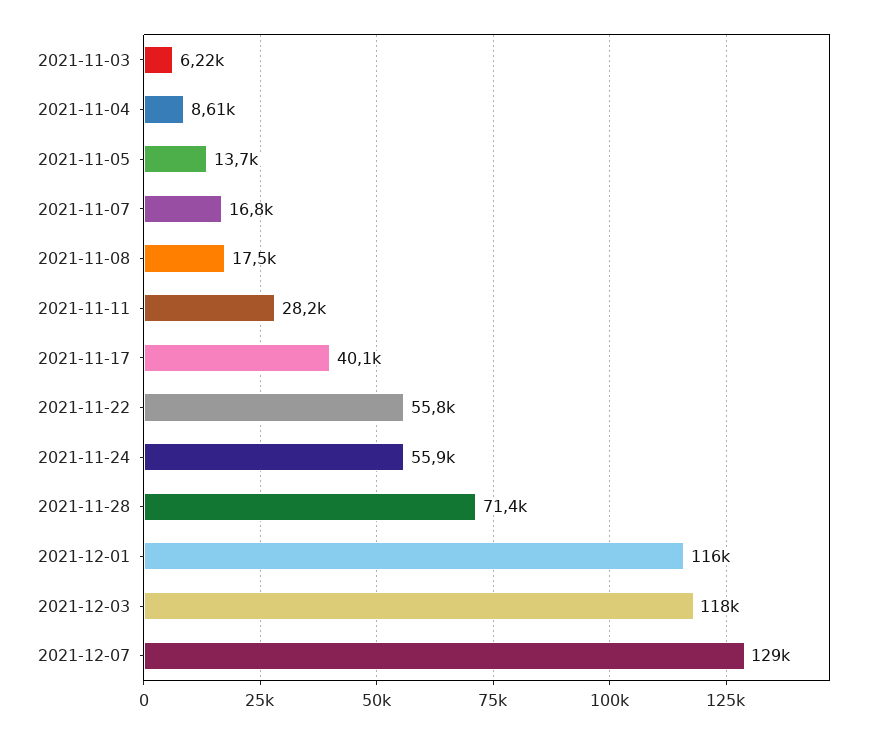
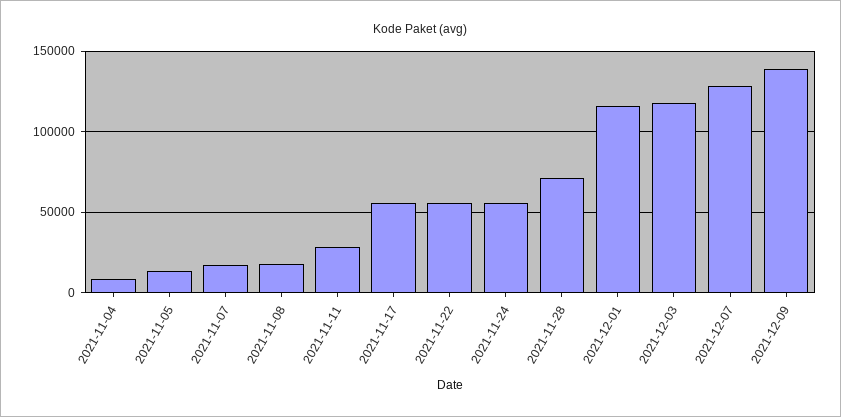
2021-11-03: 6220 -> none
2021-11-17: 40100 -> 55000
2021-12-09: none -> 140000

